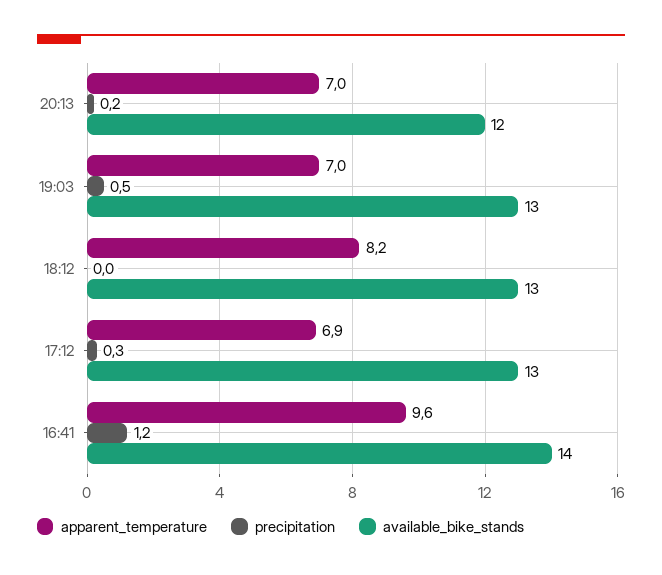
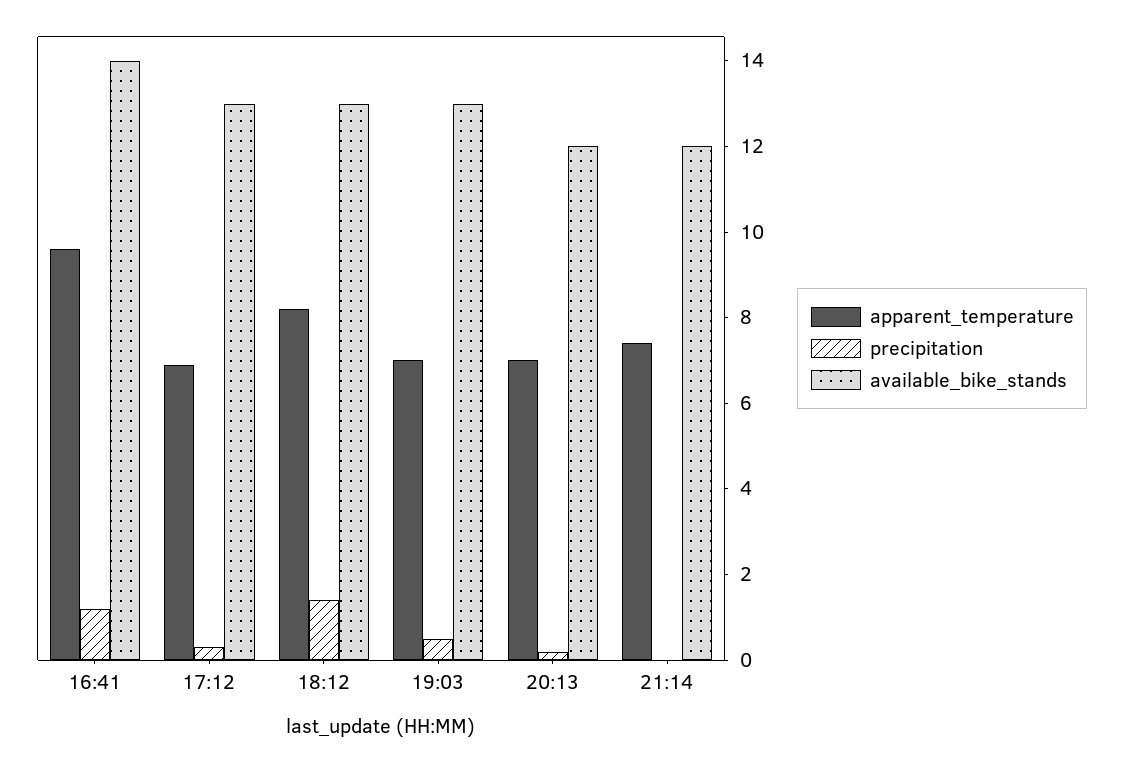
precipitation, 18:12: 0 -> 1.5
apparent_temperature, 21:14: none -> 7.5
precipitation, 21:14: none -> 0
available_bike_stands, 21:14: none -> 12

